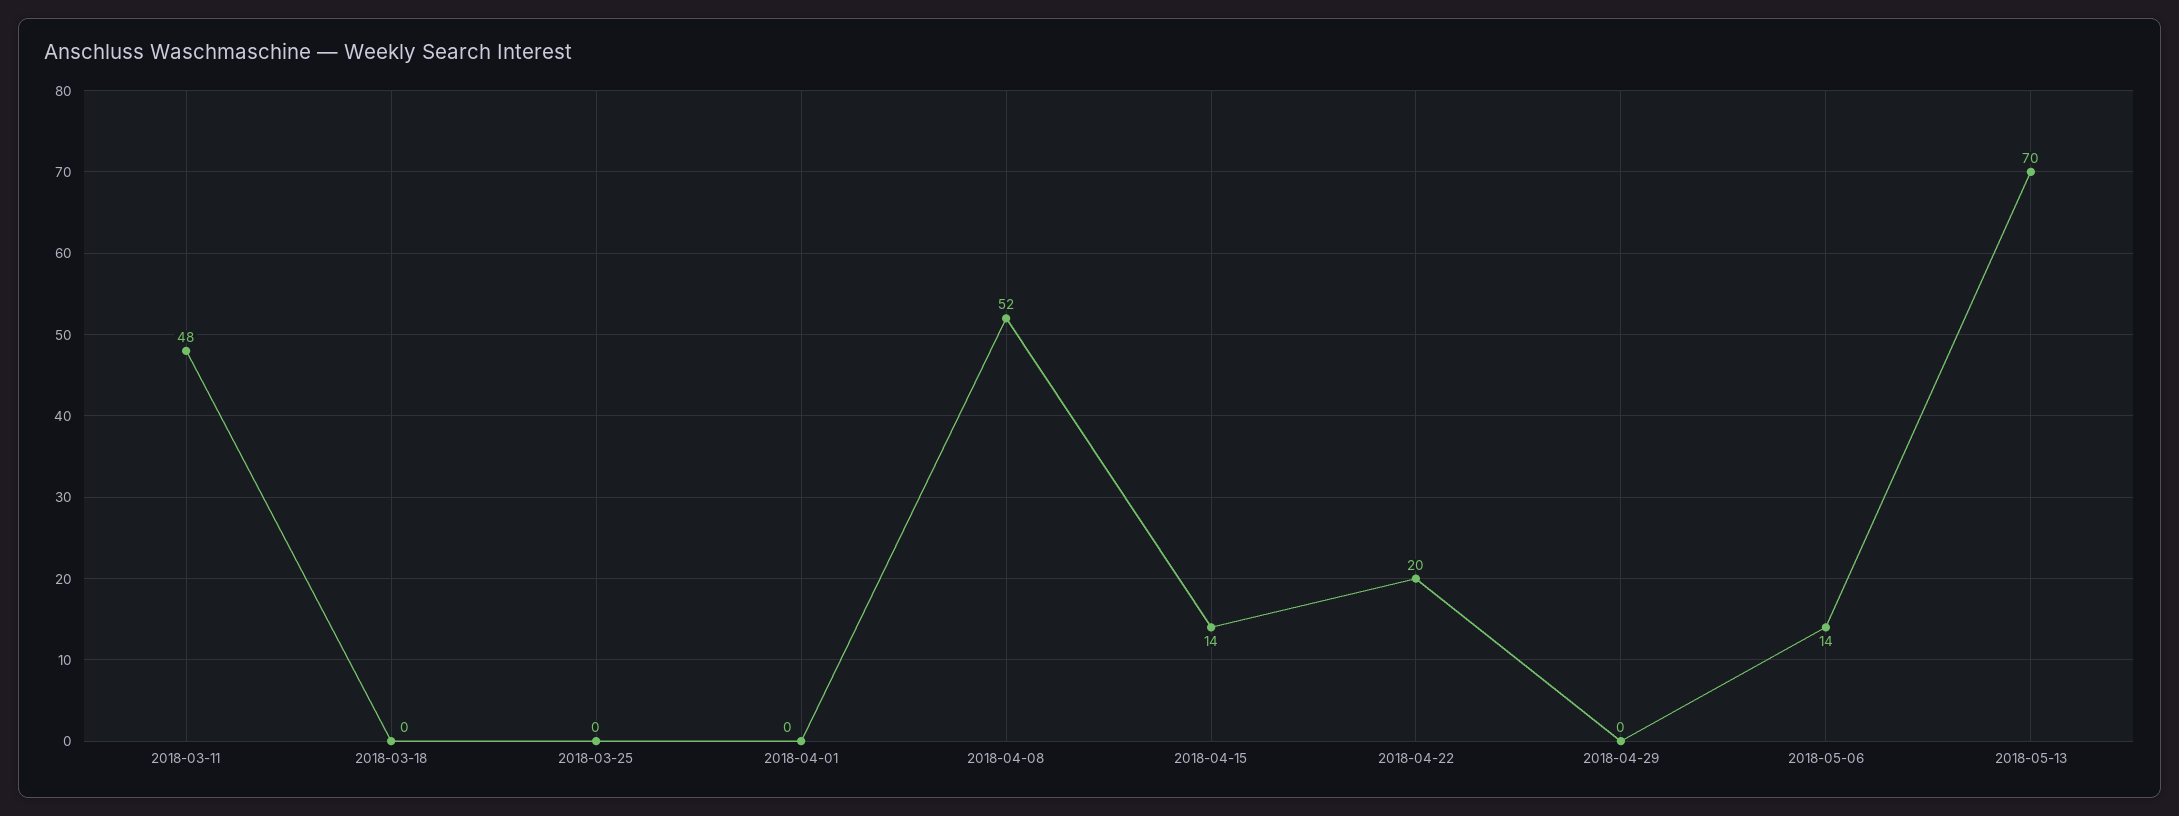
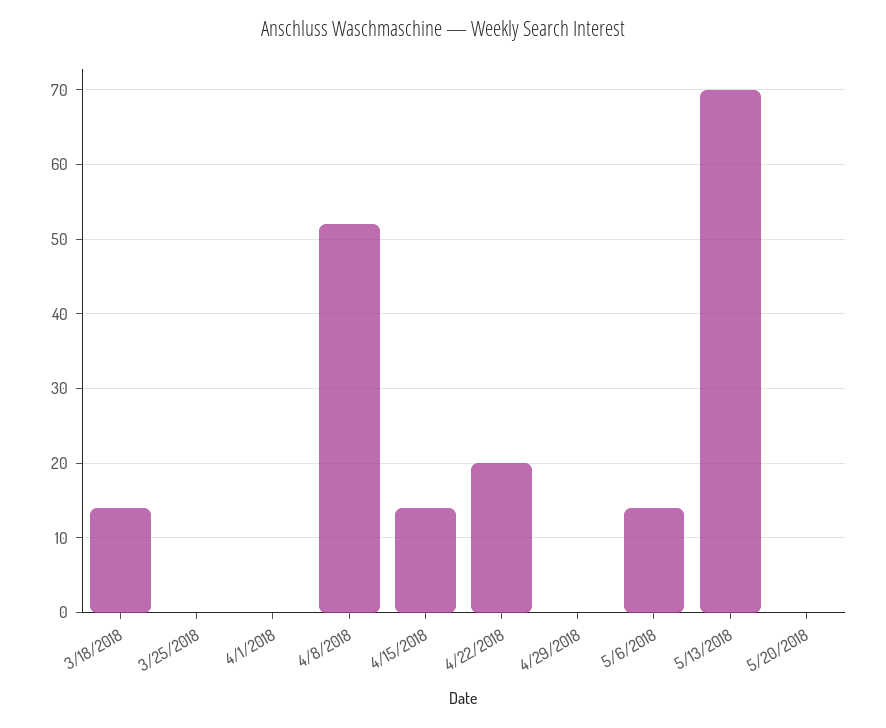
2018-03-11: 48 -> none
2018-03-18: 0 -> 14
5/20/2018: none -> 0

